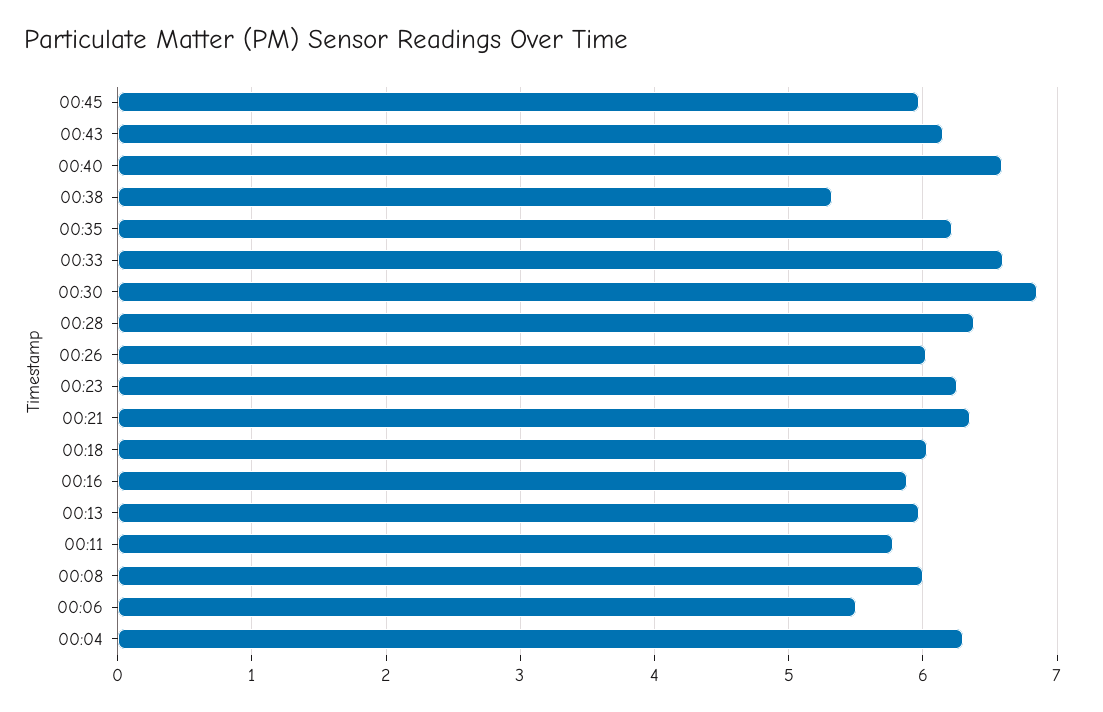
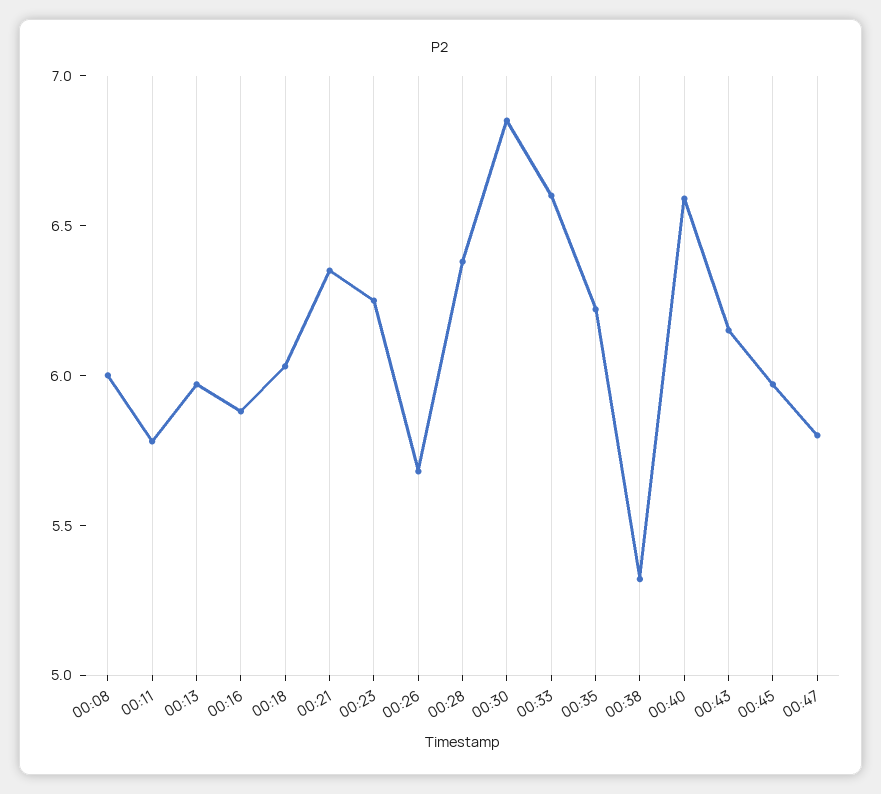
00:26: 6 -> 5.7
00:06: 5.5 -> none
00:04: 6.3 -> none
00:47: none -> 5.8

